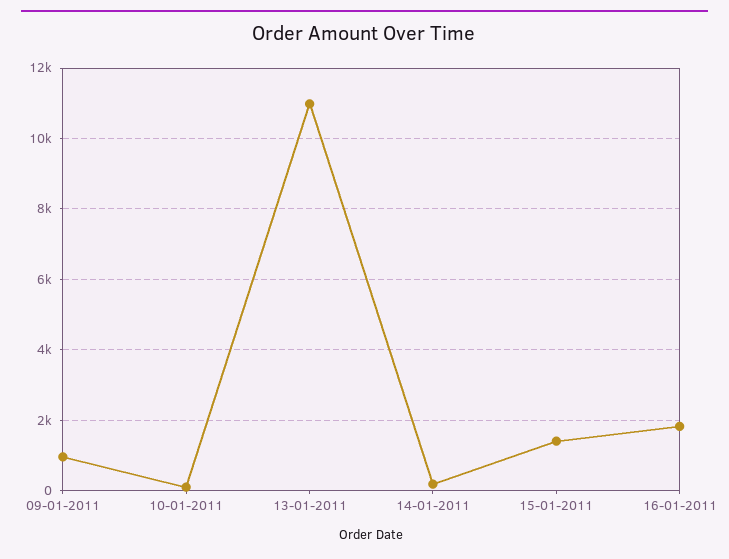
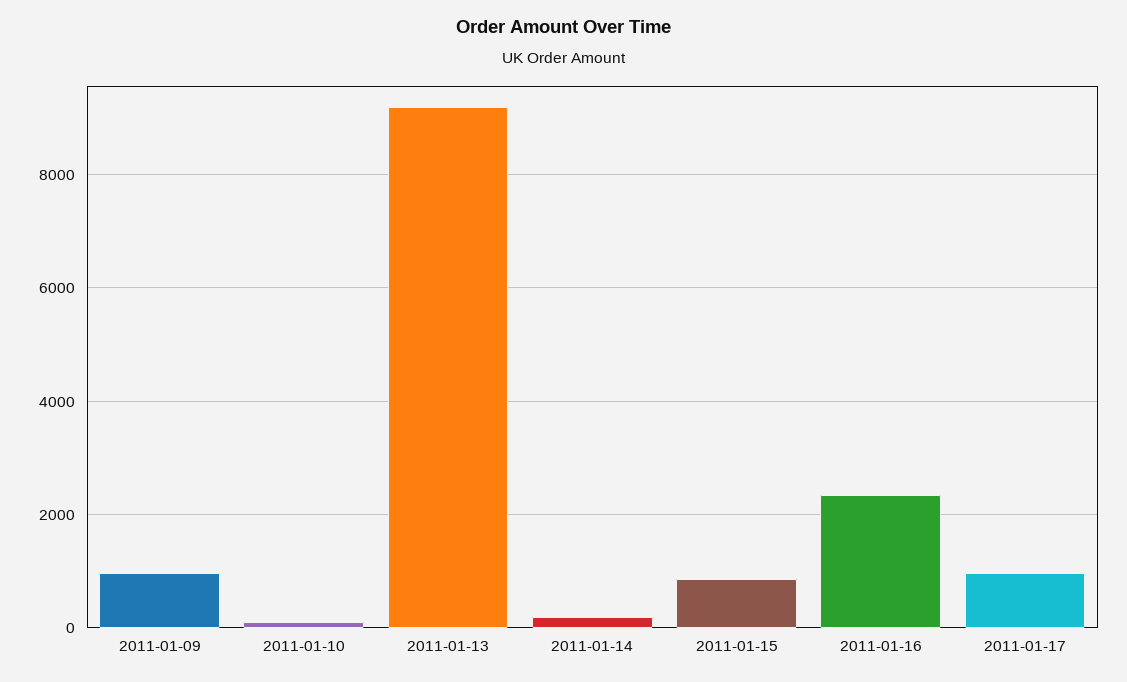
13-01-2011: 11000 -> 9200
15-01-2011: 1400 -> 800
16-01-2011: 1800 -> 2400
2011-01-17: none -> 1000

